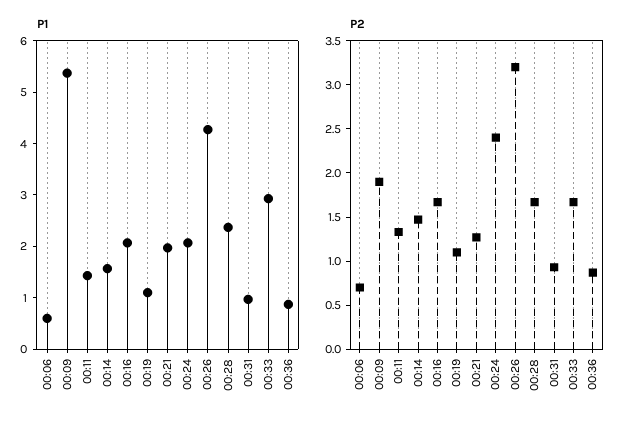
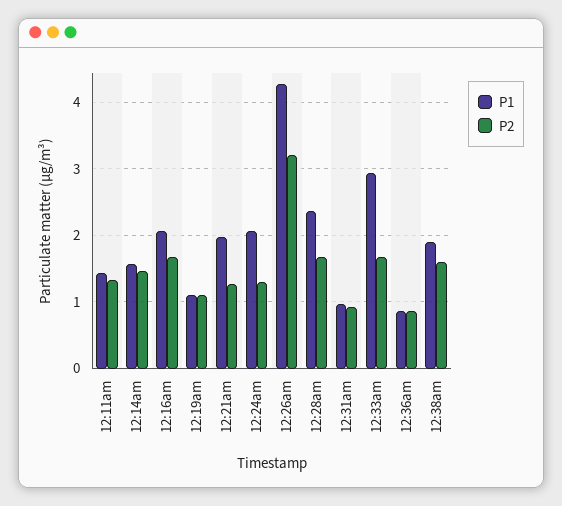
P1, 00:06: 0.6 -> none
P1, 00:09: 5.4 -> none
P2, 00:06: 0.7 -> none
P2, 00:09: 1.9 -> none
P2, 00:24: 2.4 -> 1.3
P1, 12:38am: none -> 1.9
P2, 12:38am: none -> 1.6

